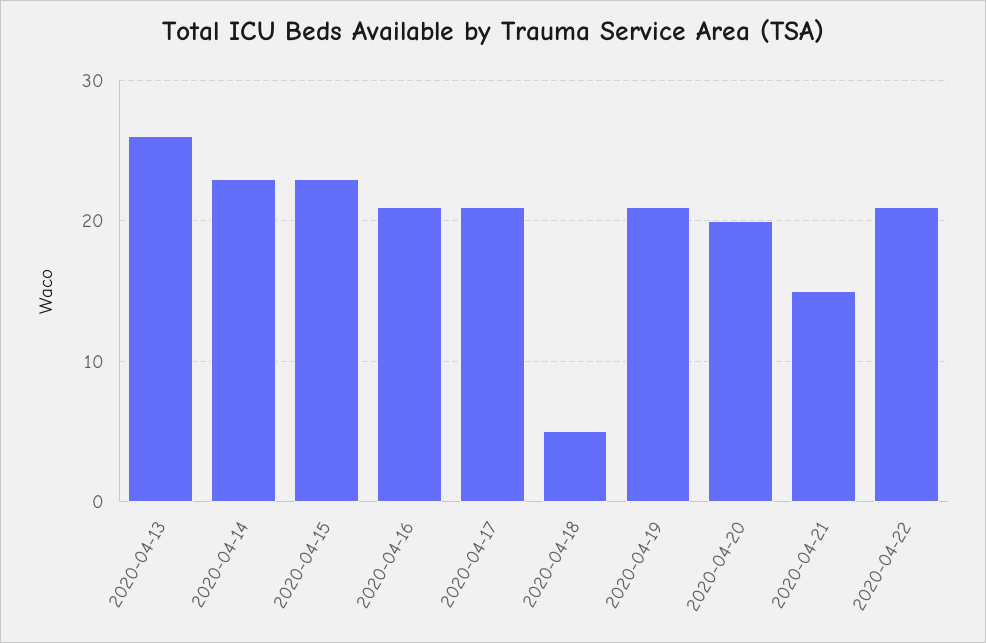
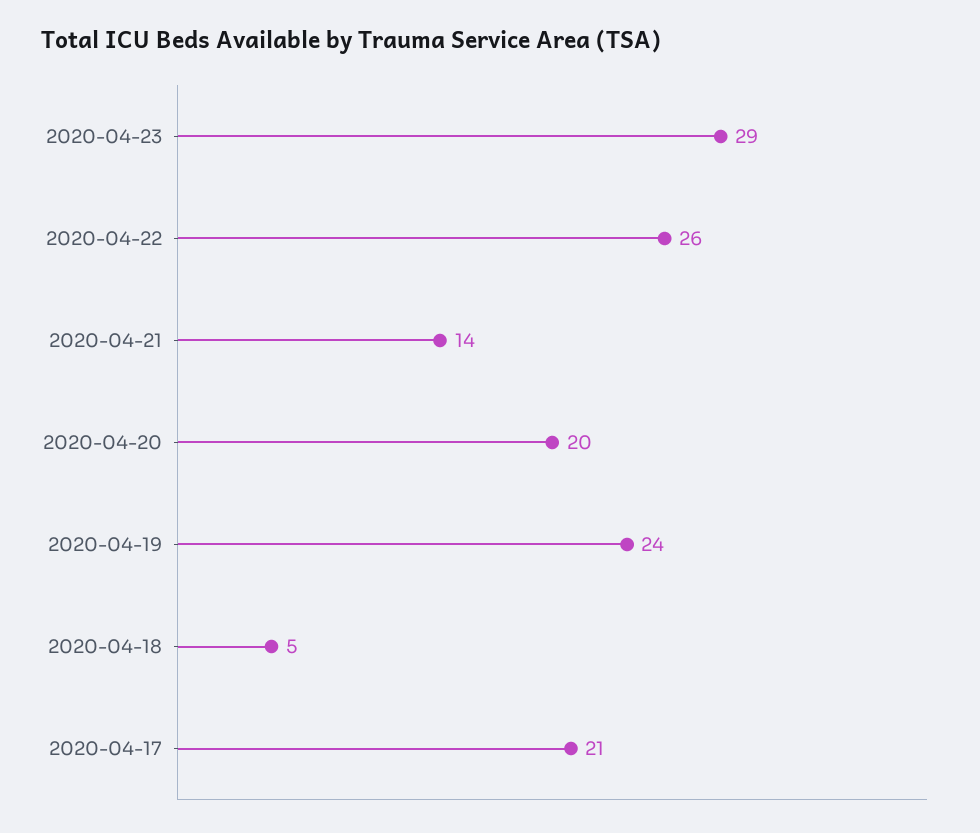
2020-04-13: 26 -> none
2020-04-14: 23 -> none
2020-04-15: 23 -> none
2020-04-16: 21 -> none
2020-04-19: 21 -> 24
2020-04-21: 15 -> 14
2020-04-22: 21 -> 26
2020-04-23: none -> 29

